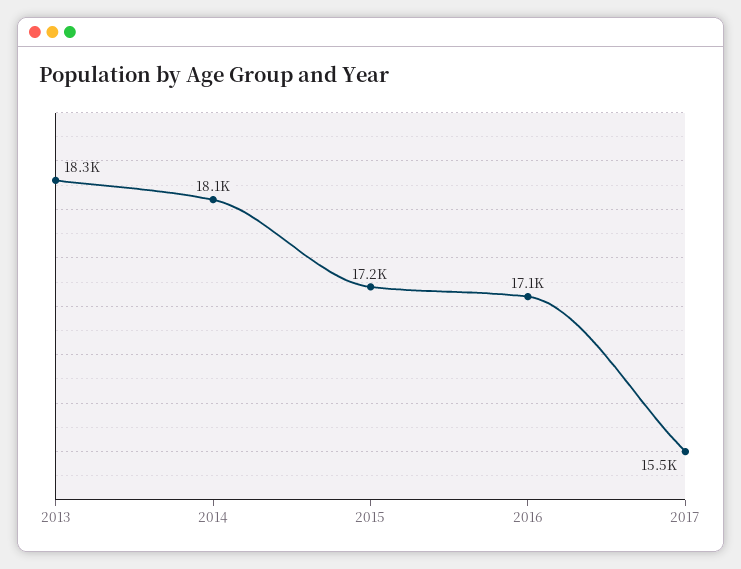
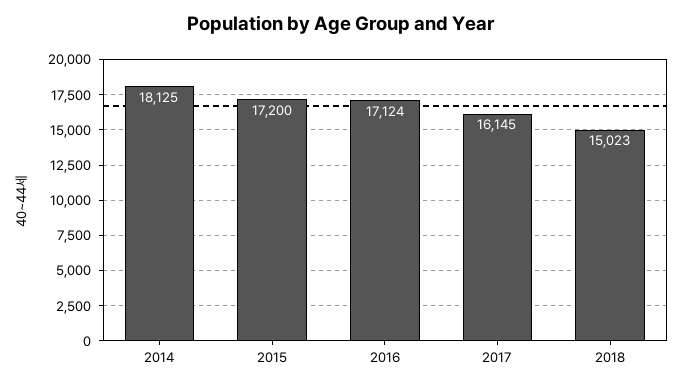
2013: 18300 -> none
2017: 15500 -> 16145
2018: none -> 15023

